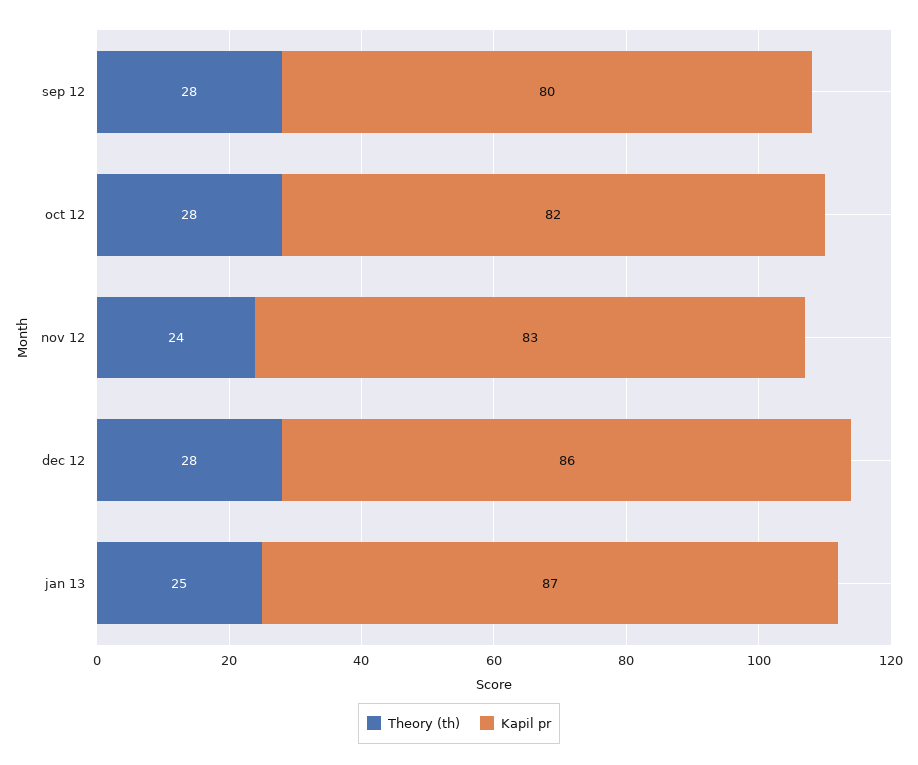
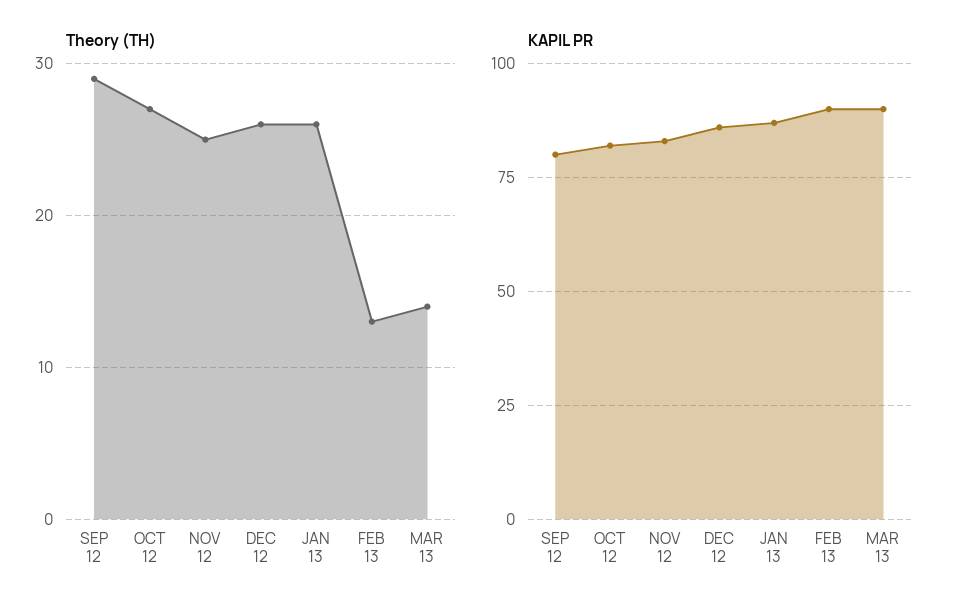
Theory (th), sep 12: 28 -> 29
Theory (th), oct 12: 28 -> 27
Theory (th), nov 12: 24 -> 25
Theory (th), dec 12: 28 -> 26
Theory (th), jan 13: 25 -> 26
Theory (th), FEB 13: none -> 13
Theory (th), MAR 13: none -> 14
Kapil pr, FEB 13: none -> 90
Kapil pr, MAR 13: none -> 90

